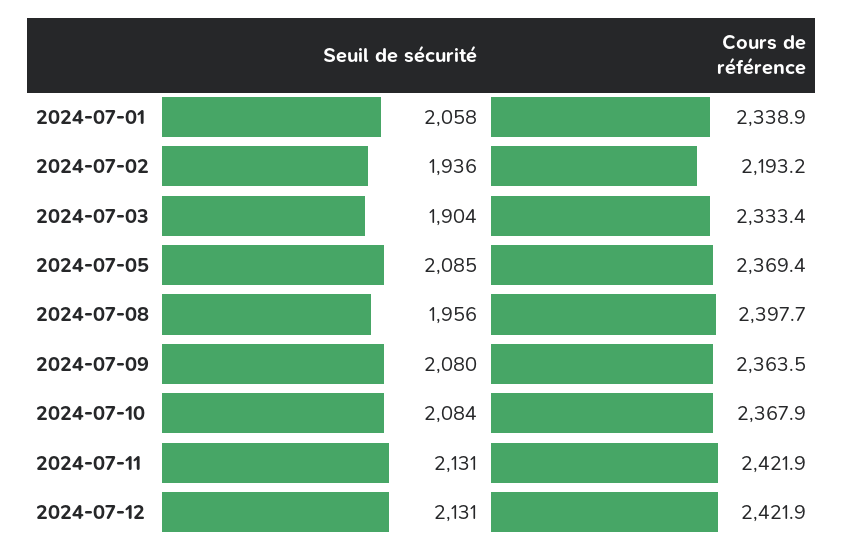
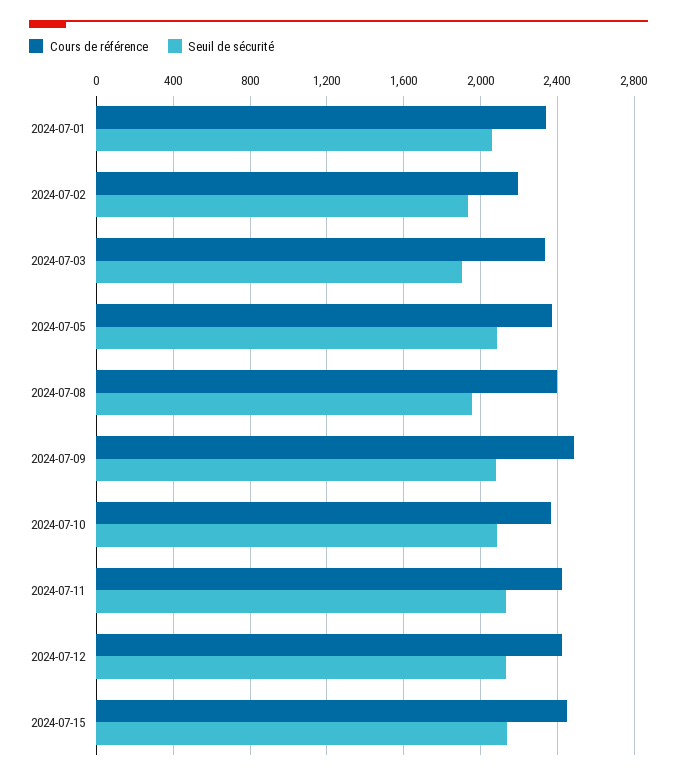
Cours de référence, 2024-07-09: 2363.5 -> 2500
Cours de référence, 2024-07-15: none -> 2450
Seuil de sécurité, 2024-07-15: none -> 2150

